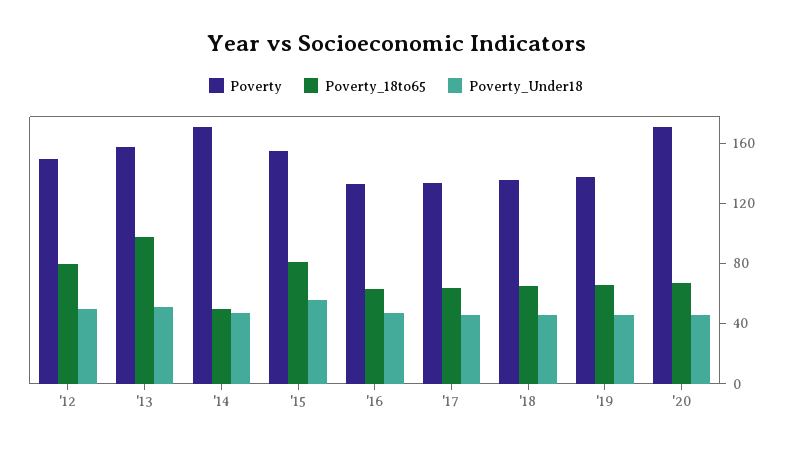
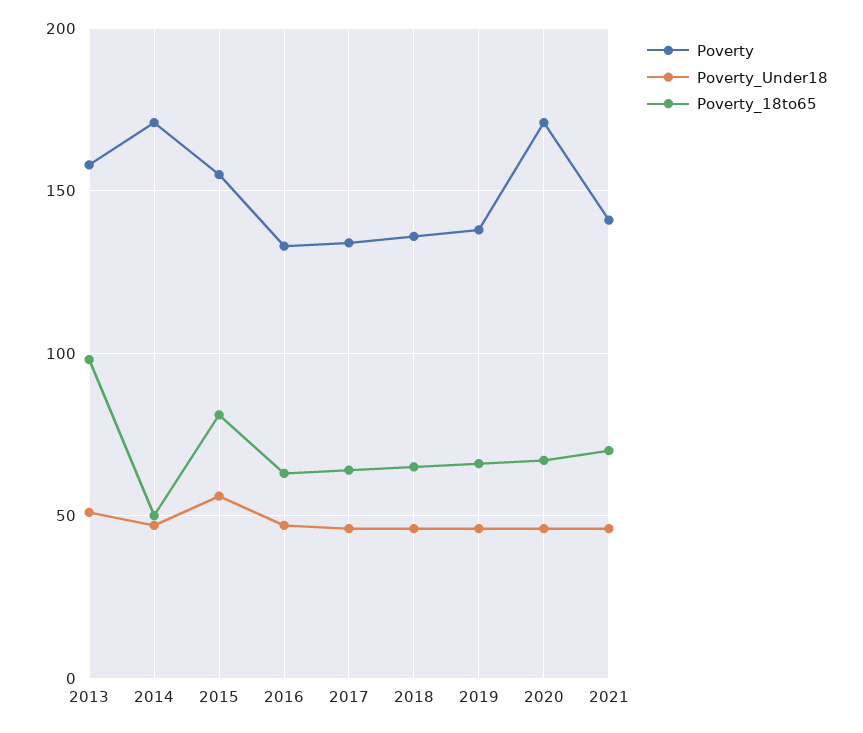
Poverty, '12: 150 -> none
Poverty_18to65, '12: 80 -> none
Poverty_Under18, '12: 50 -> none
Poverty, 2021: none -> 140
Poverty_Under18, 2021: none -> 45
Poverty_18to65, 2021: none -> 70

